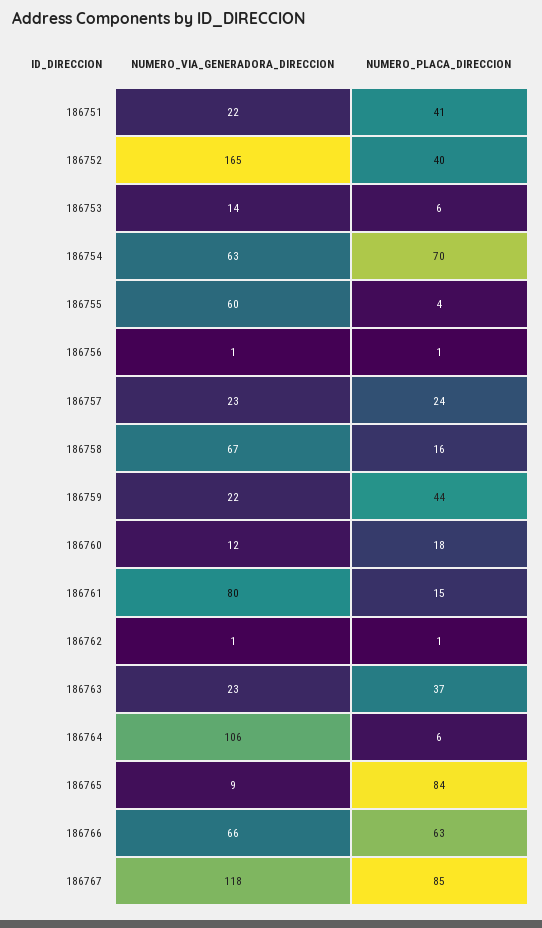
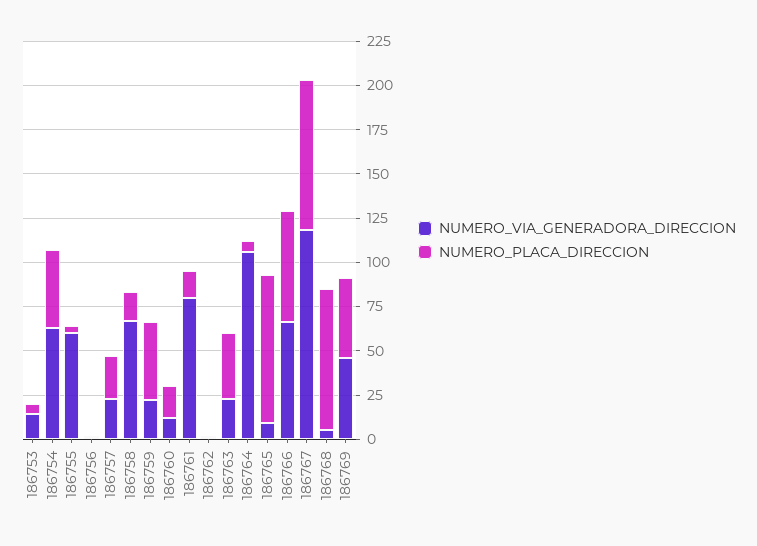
NUMERO_VIA_GENERADORA_DIRECCION, 186751: 22 -> none
NUMERO_PLACA_DIRECCION, 186751: 41 -> none
NUMERO_VIA_GENERADORA_DIRECCION, 186752: 165 -> none
NUMERO_PLACA_DIRECCION, 186752: 40 -> none
NUMERO_PLACA_DIRECCION, 186754: 70 -> 45
NUMERO_VIA_GENERADORA_DIRECCION, 186768: none -> 5
NUMERO_PLACA_DIRECCION, 186768: none -> 80
NUMERO_VIA_GENERADORA_DIRECCION, 186769: none -> 45
NUMERO_PLACA_DIRECCION, 186769: none -> 45

